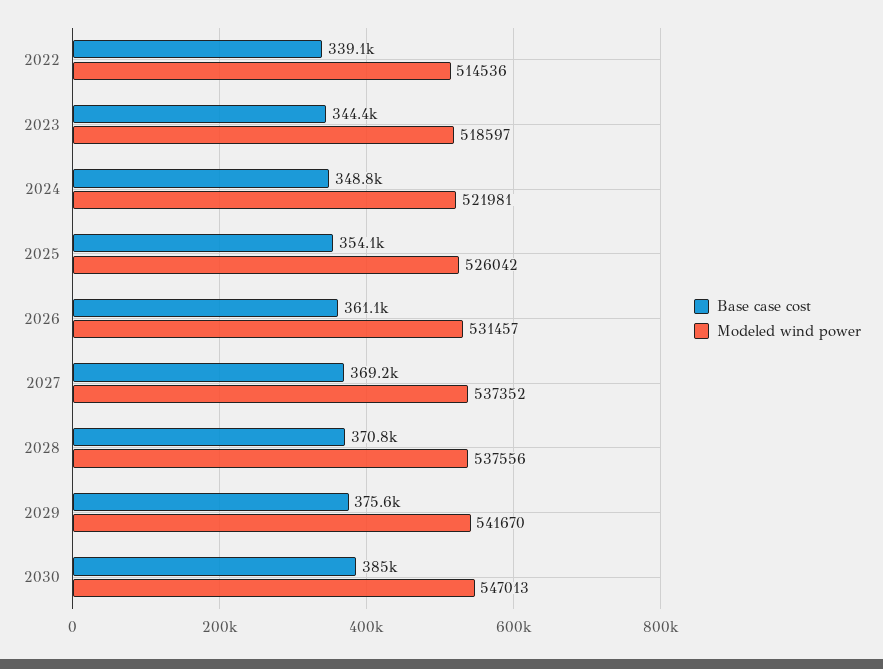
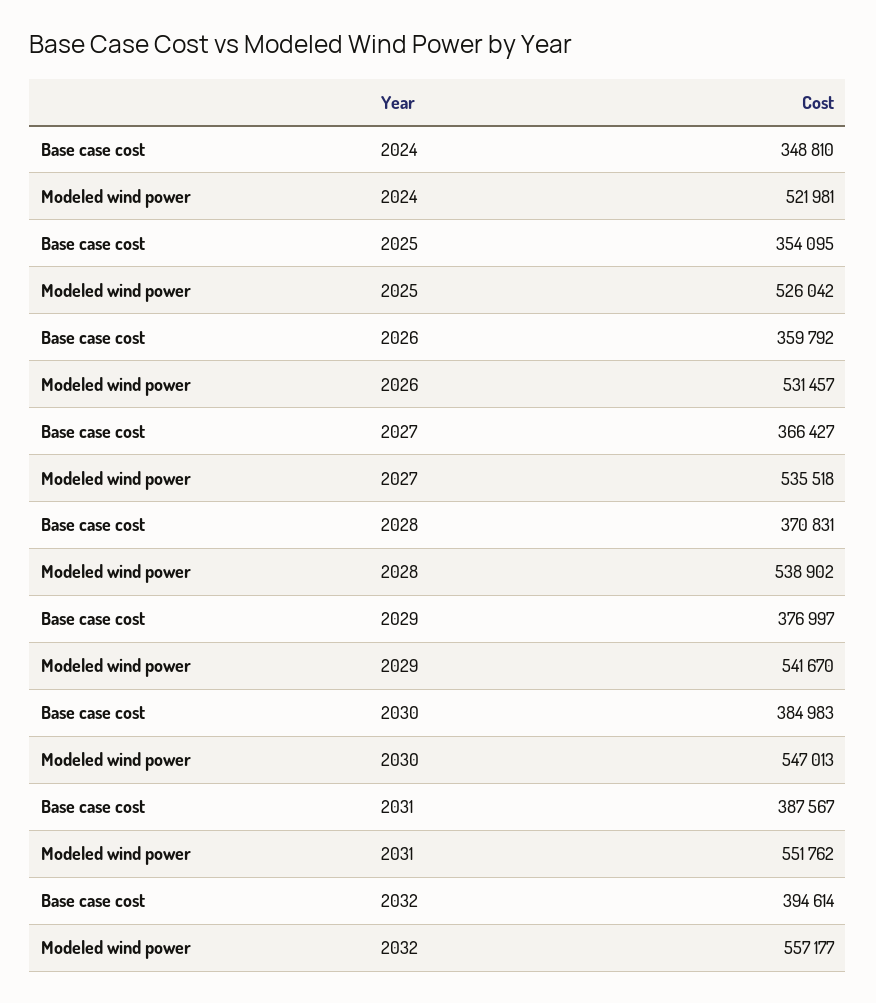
Base case cost, 2022: 339100 -> none
Modeled wind power, 2022: 514536 -> none
Base case cost, 2023: 344400 -> none
Modeled wind power, 2023: 518597 -> none
Base case cost, 2026: 361100 -> 359792
Base case cost, 2027: 369200 -> 366427
Modeled wind power, 2027: 537352 -> 535518
Modeled wind power, 2028: 537556 -> 538902
Base case cost, 2029: 375600 -> 376997
Base case cost, 2031: none -> 387567
Modeled wind power, 2031: none -> 551762
Base case cost, 2032: none -> 394614
Modeled wind power, 2032: none -> 557177

